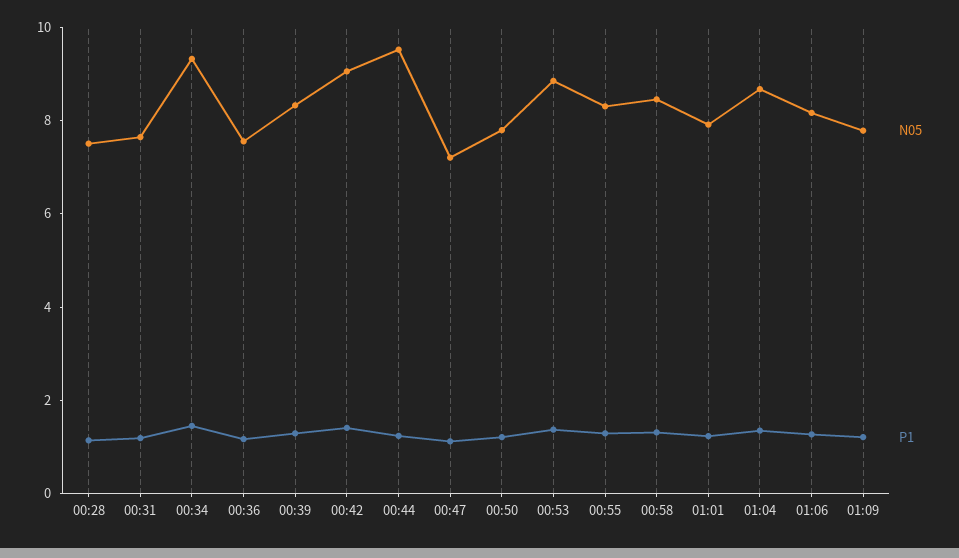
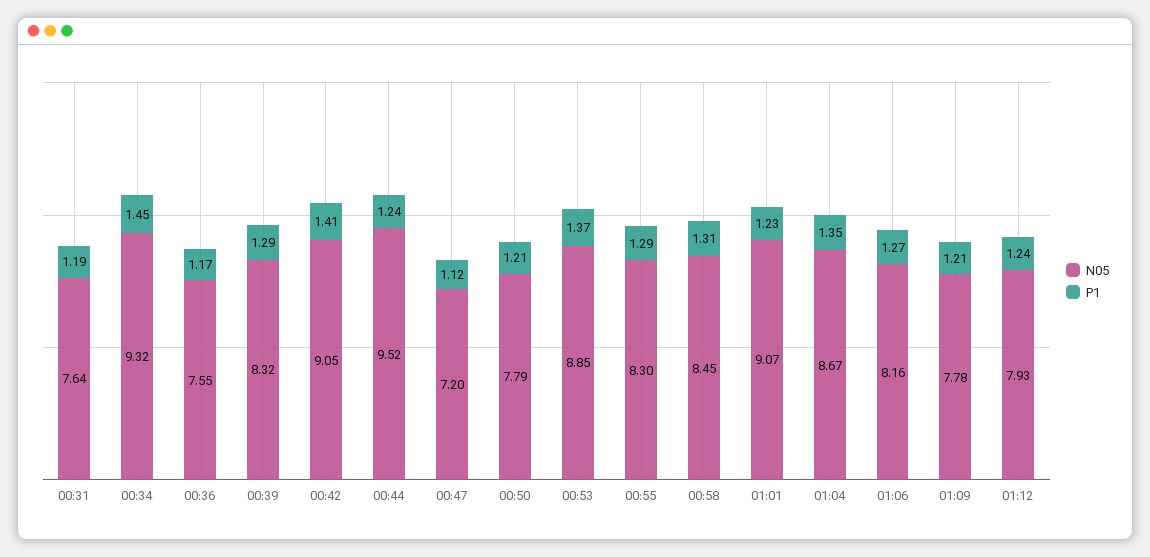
N05, 00:28: 7.5 -> none
P1, 00:28: 1 -> none
N05, 01:01: 8 -> 9.07
N05, 01:12: none -> 7.93
P1, 01:12: none -> 1.24

